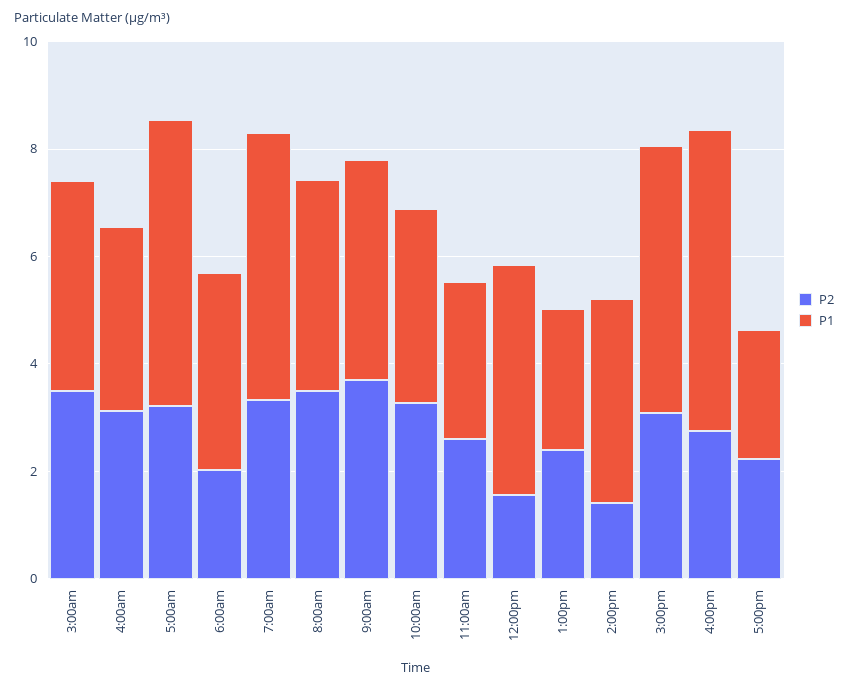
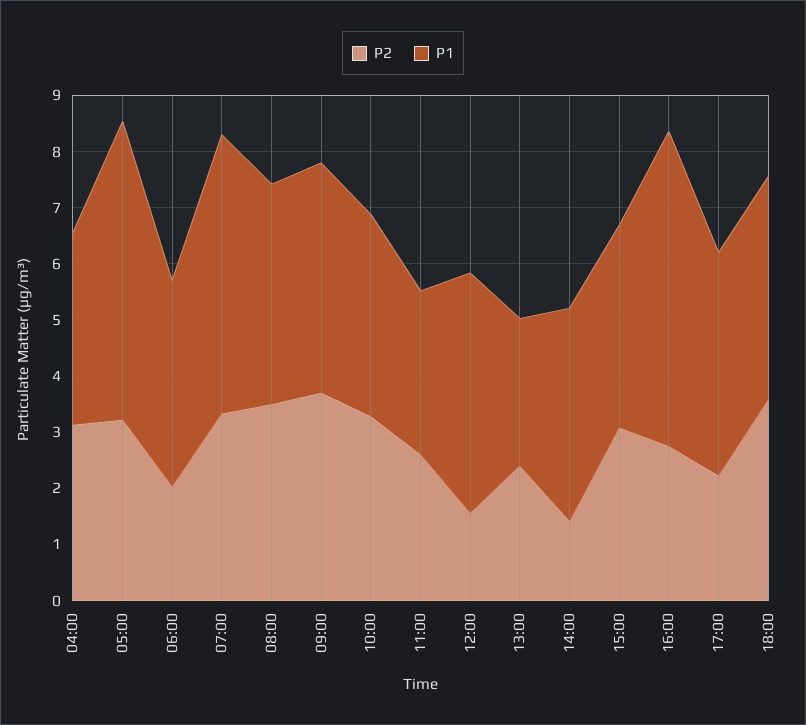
P2, 3:00am: 3.5 -> none
P1, 3:00am: 4 -> none
P1, 3:00pm: 5 -> 3.6
P1, 5:00pm: 2.5 -> 4
P2, 18:00: none -> 3.6
P1, 18:00: none -> 4

